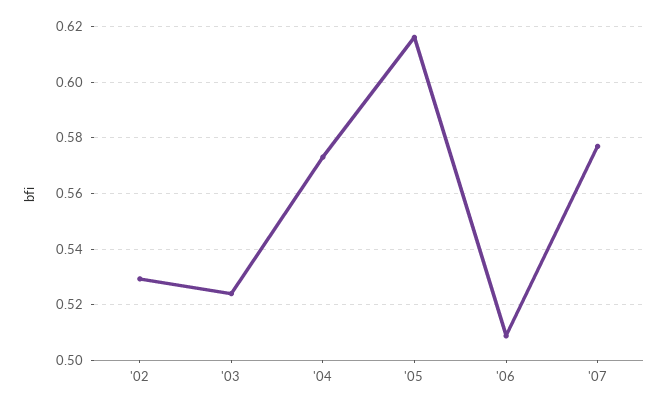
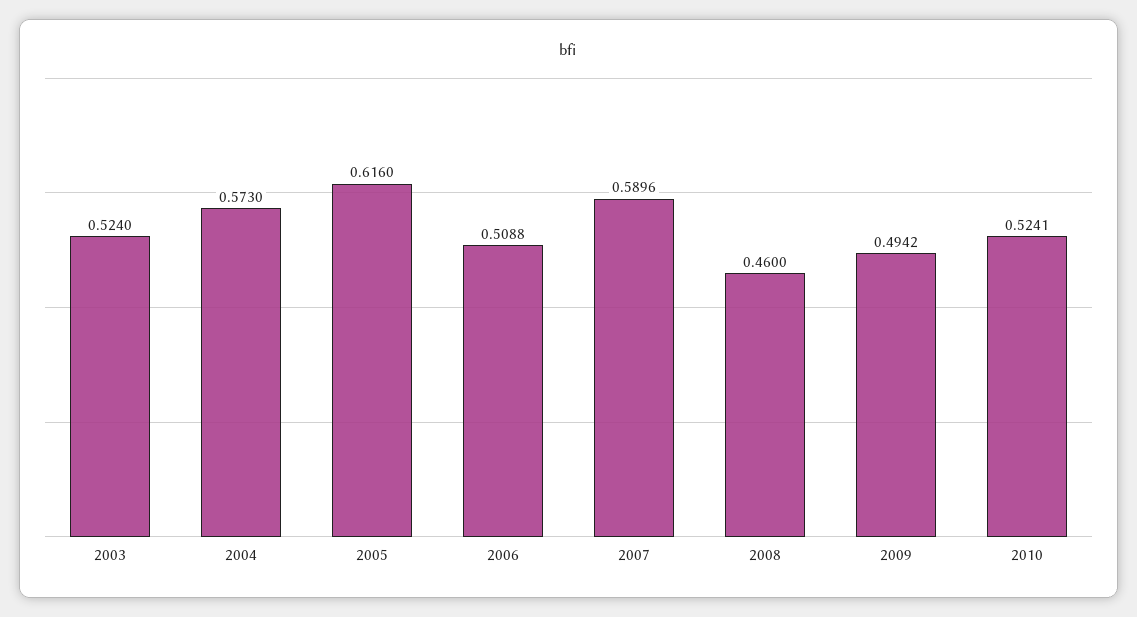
'02: 0.53 -> none
'07: 0.5775 -> 0.5896
2008: none -> 0.46
2009: none -> 0.4942
2010: none -> 0.5241

